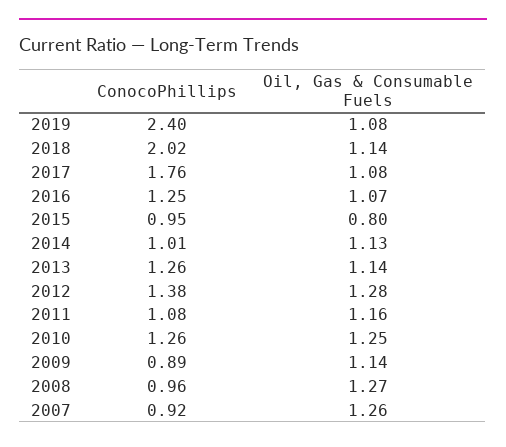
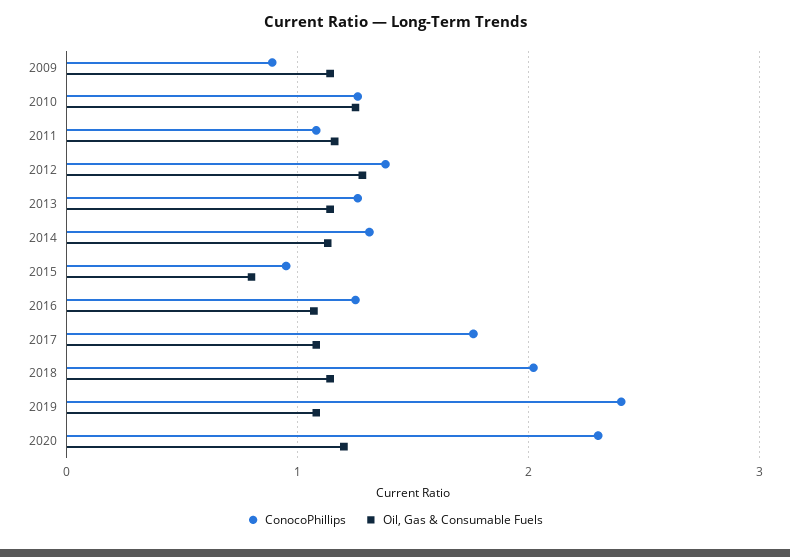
ConocoPhillips, 2014: 1.01 -> 1.3
ConocoPhillips, 2008: 0.96 -> none
Oil, Gas & Consumable Fuels, 2008: 1.27 -> none
ConocoPhillips, 2007: 0.92 -> none
Oil, Gas & Consumable Fuels, 2007: 1.26 -> none
ConocoPhillips, 2020: none -> 2.3
Oil, Gas & Consumable Fuels, 2020: none -> 1.2

